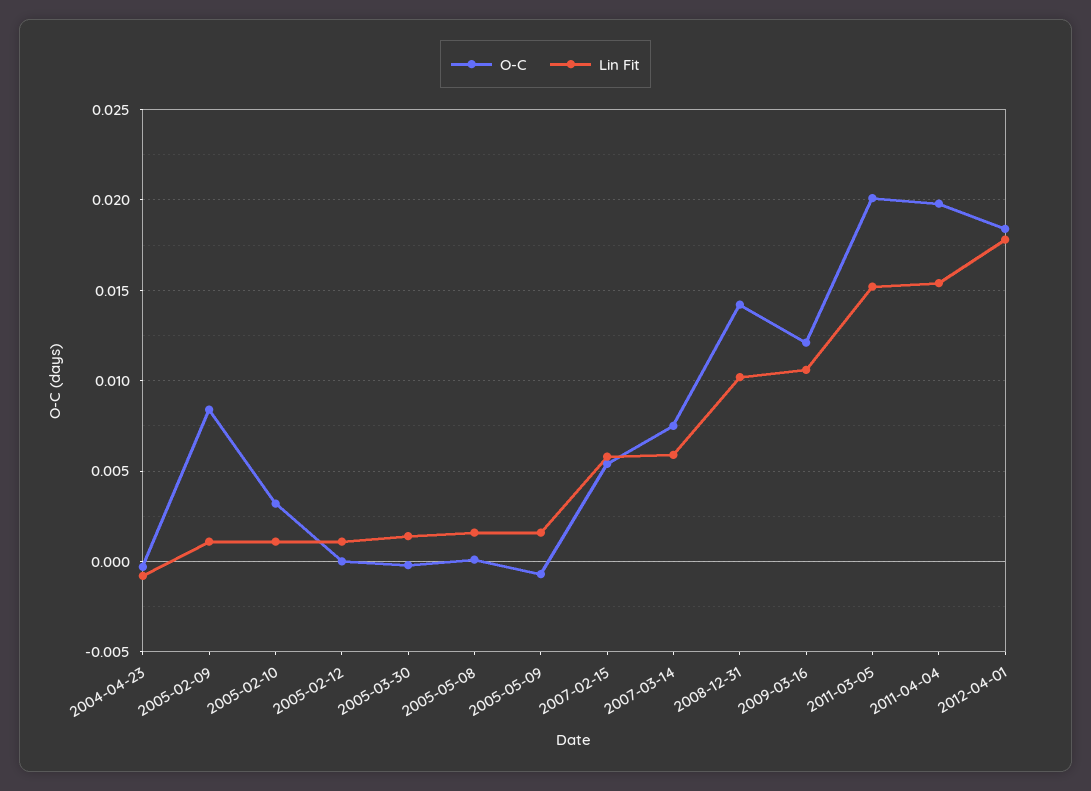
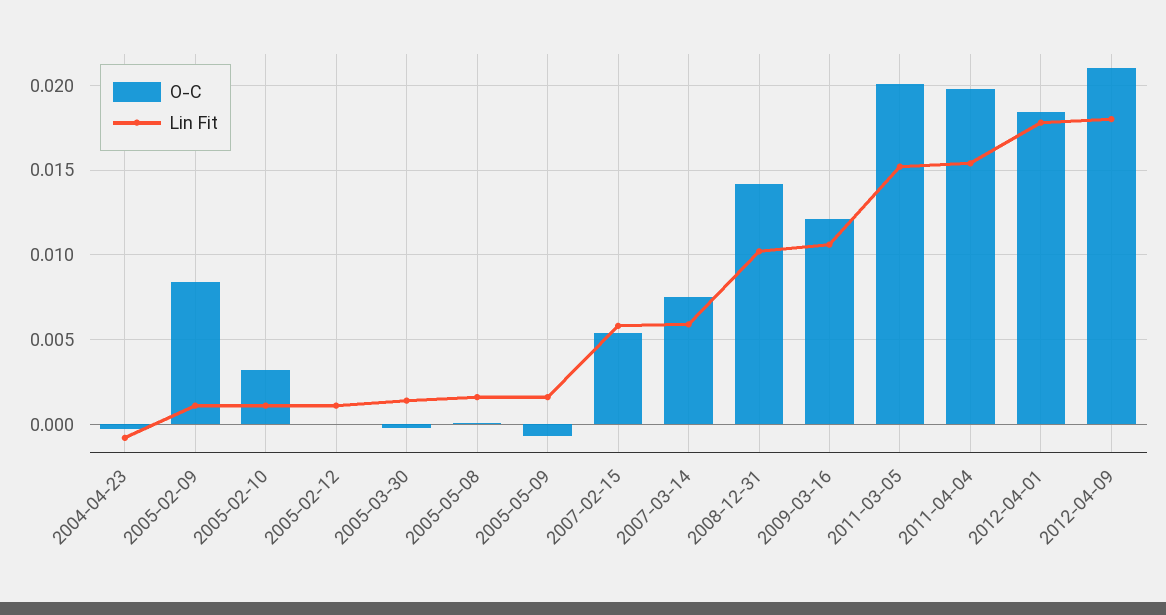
O-C, 2012-04-09: none -> 0.021
Lin Fit, 2012-04-09: none -> 0.018

